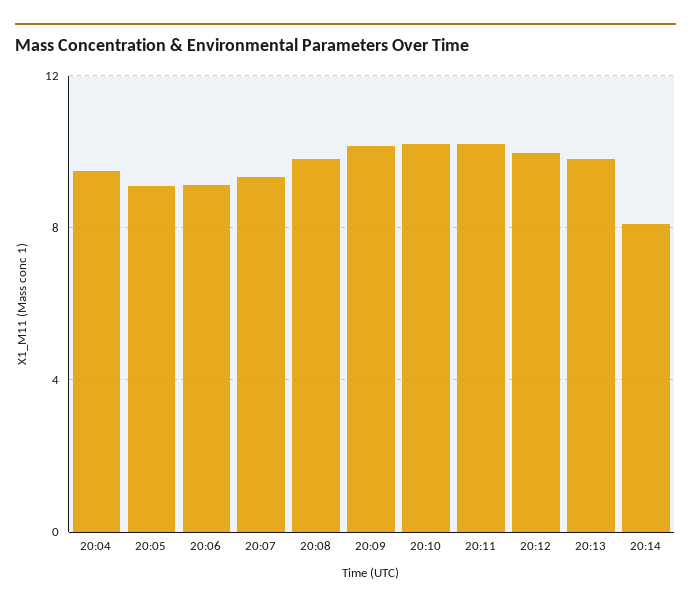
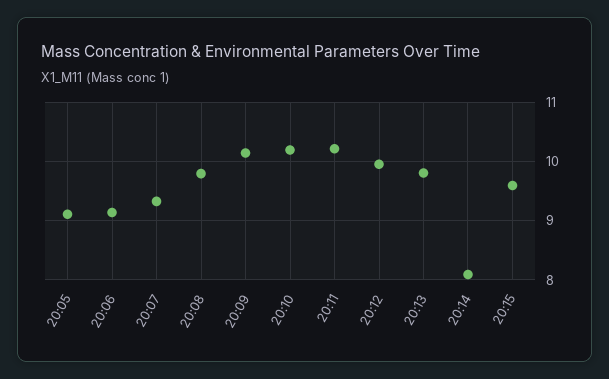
20:04: 9.5 -> none
20:15: none -> 9.6

